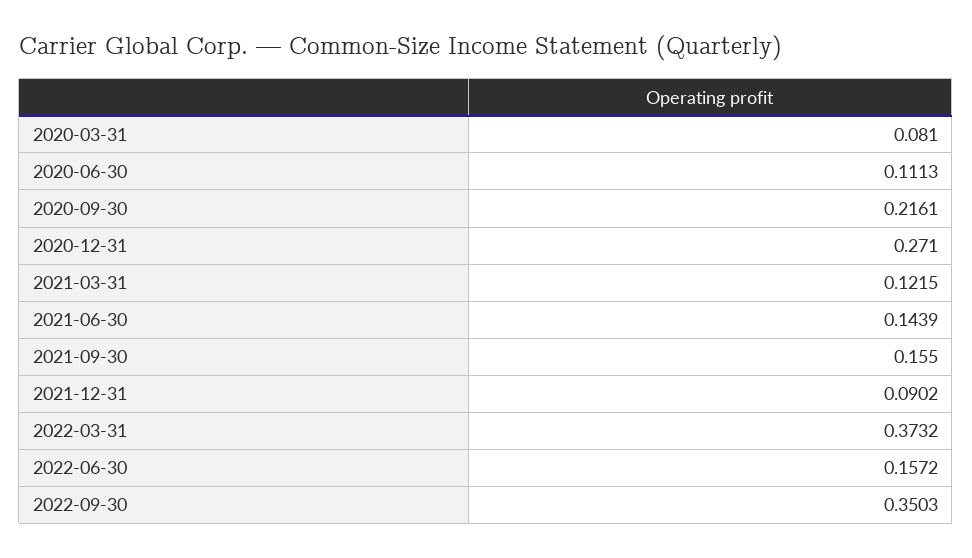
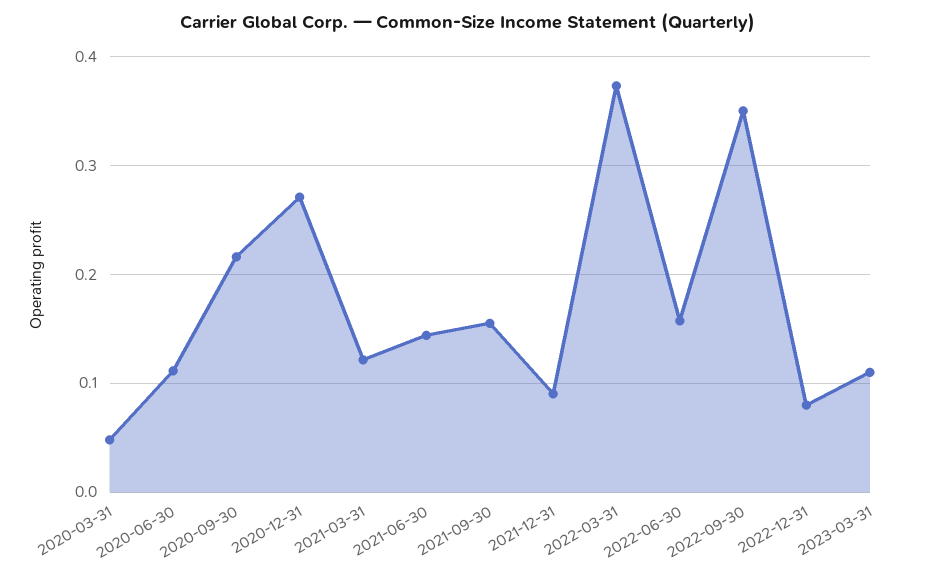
2020-03-31: 0.081 -> 0.05
2022-12-31: none -> 0.08
2023-03-31: none -> 0.11

